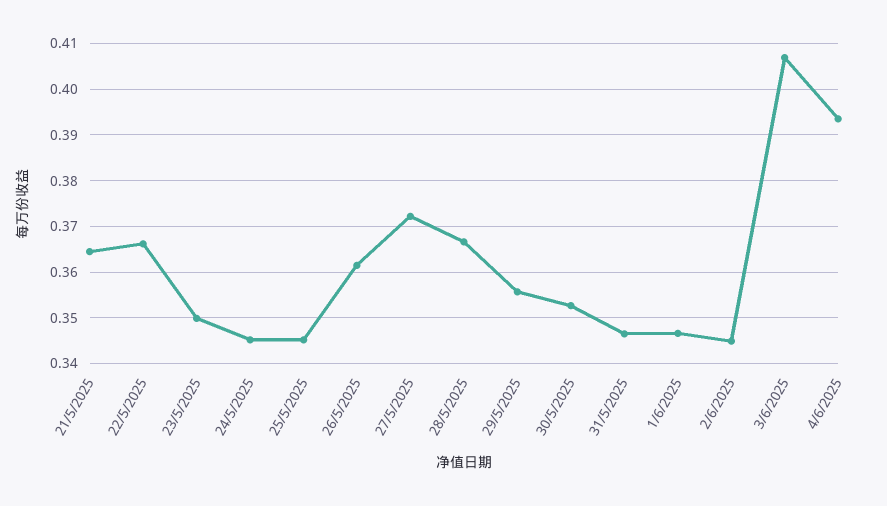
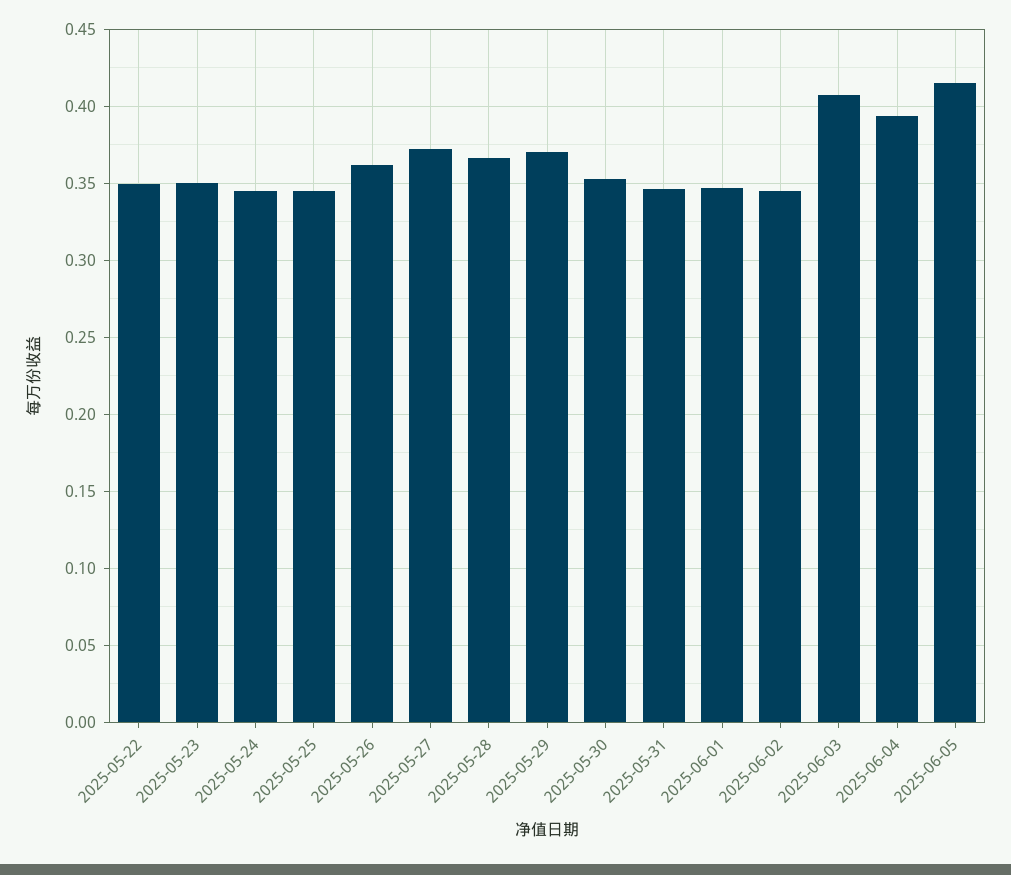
21/5/2025: 0.364 -> none
22/5/2025: 0.366 -> 0.35
29/5/2025: 0.356 -> 0.37
2025-06-05: none -> 0.415

